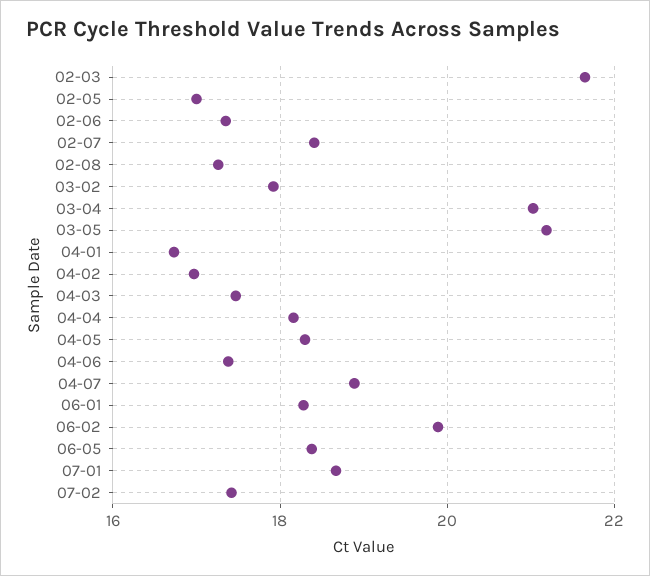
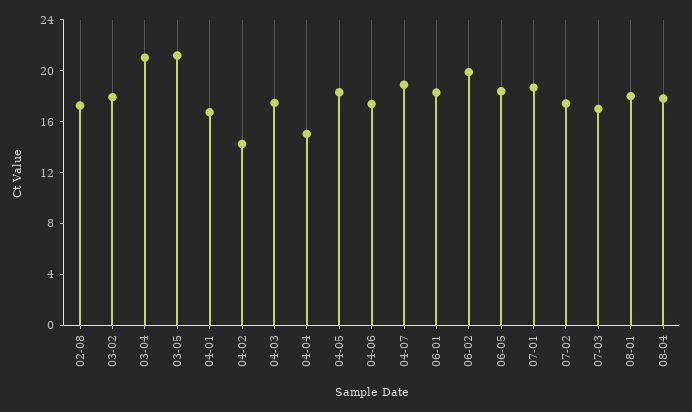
02-03: 21.6 -> none
02-05: 17 -> none
02-06: 17.4 -> none
02-07: 18.4 -> none
04-02: 17 -> 14
04-04: 18.2 -> 15
07-03: none -> 17
08-01: none -> 18
08-04: none -> 18

